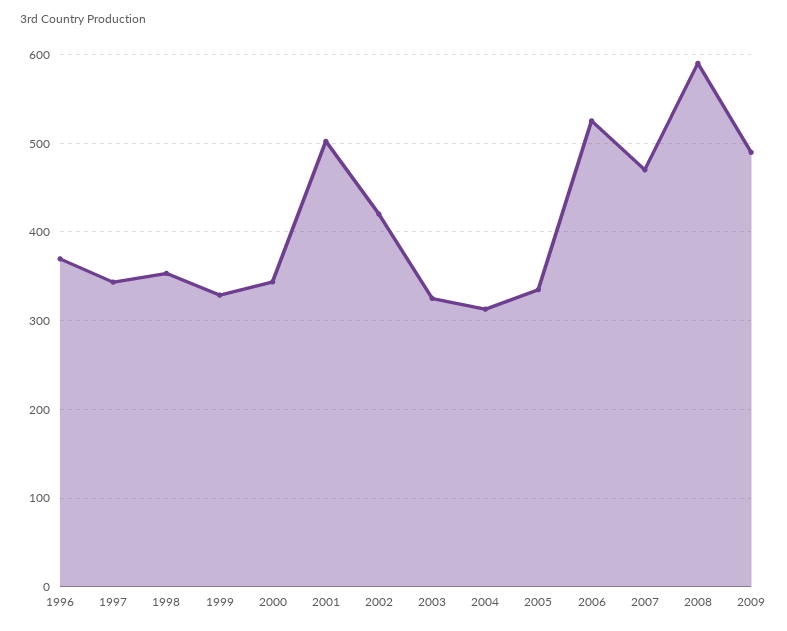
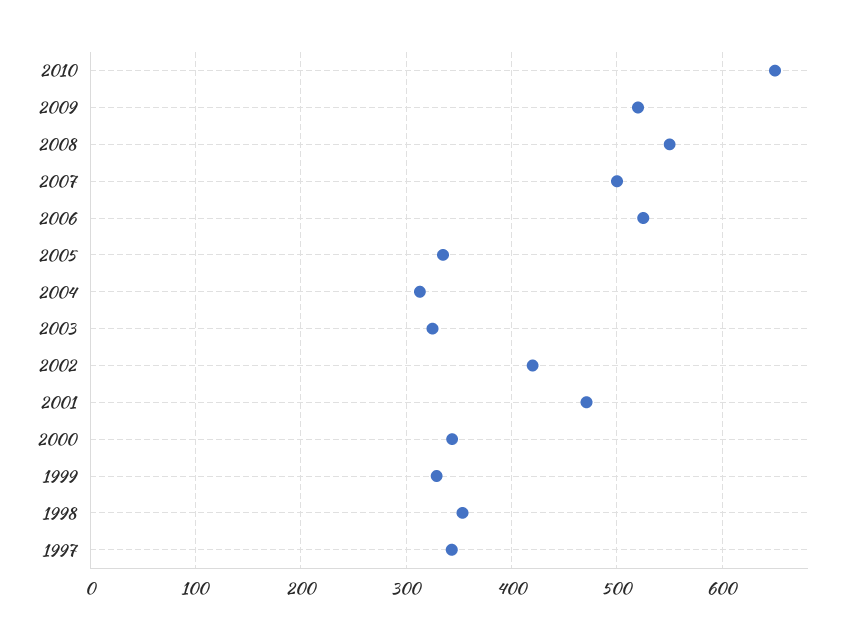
1996: 370 -> none
2001: 500 -> 470
2007: 470 -> 500
2008: 590 -> 550
2009: 490 -> 520
2010: none -> 650

